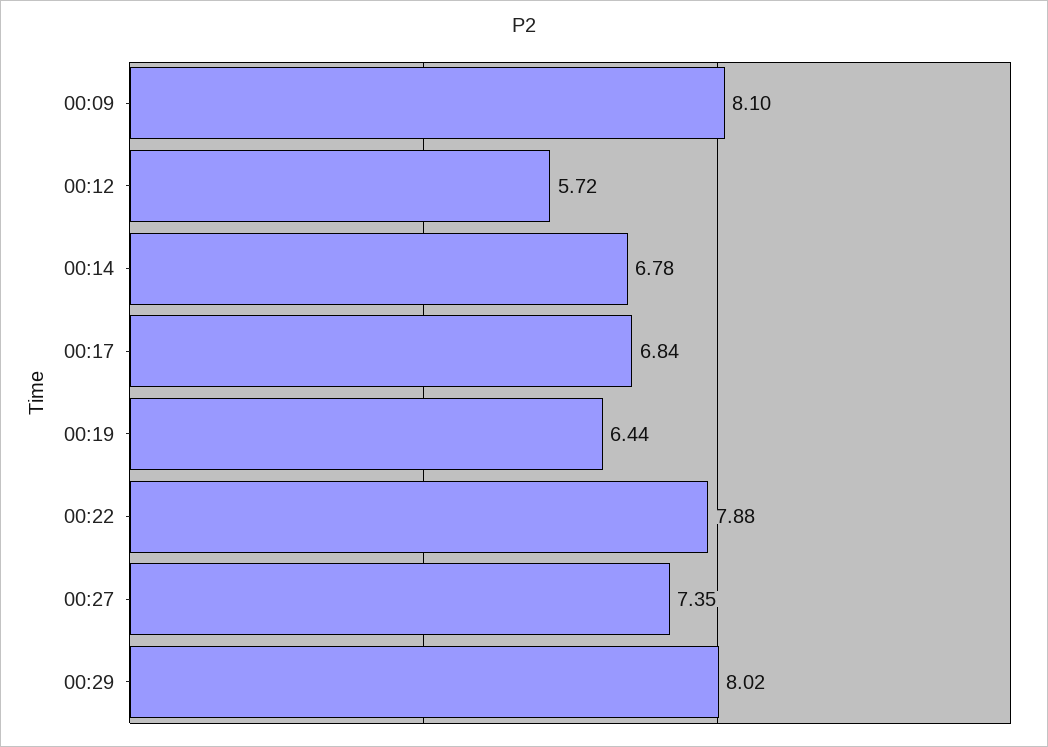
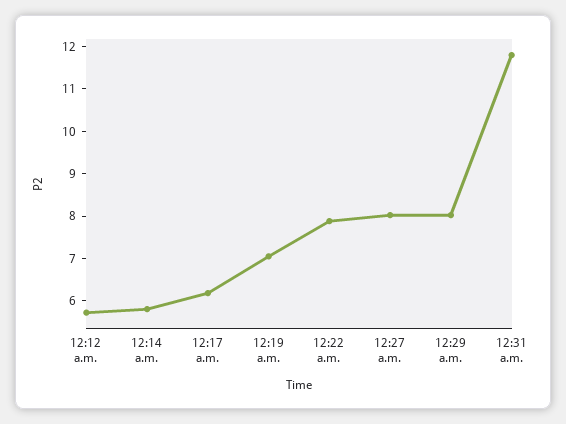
00:09: 8.1 -> none
00:14: 6.78 -> 5.8
00:17: 6.84 -> 6.2
00:19: 6.44 -> 7
00:27: 7.35 -> 8
12:31 a.m.: none -> 11.8

